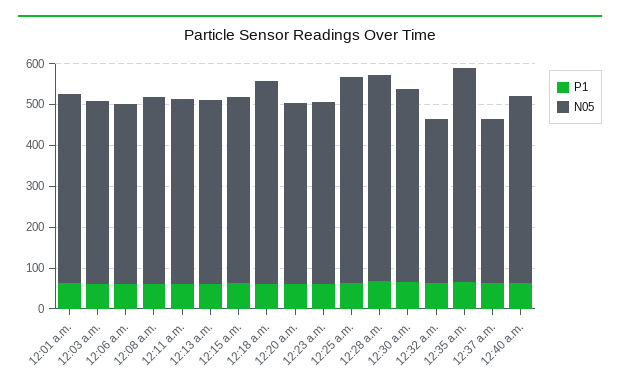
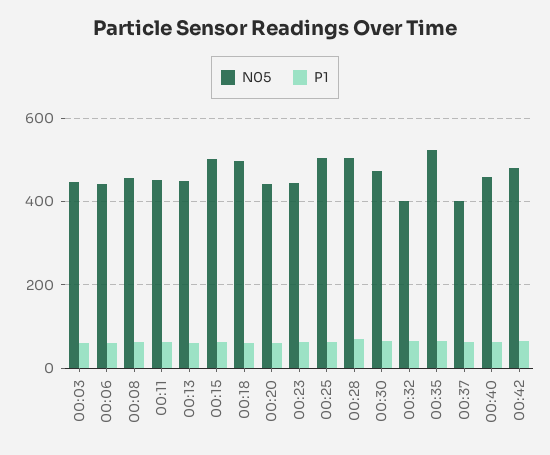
P1, 12:01 a.m.: 60 -> none
N05, 12:01 a.m.: 460 -> none
N05, 12:15 a.m.: 460 -> 500
N05, 00:42: none -> 480
P1, 00:42: none -> 60

